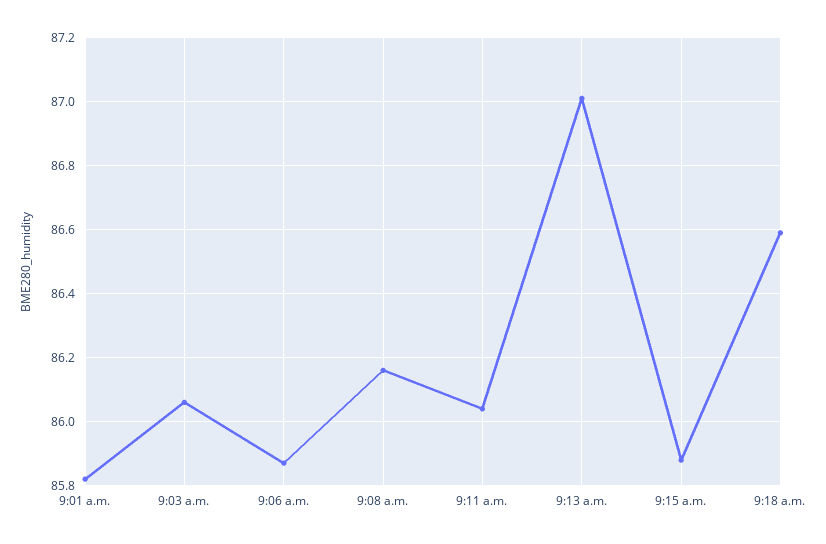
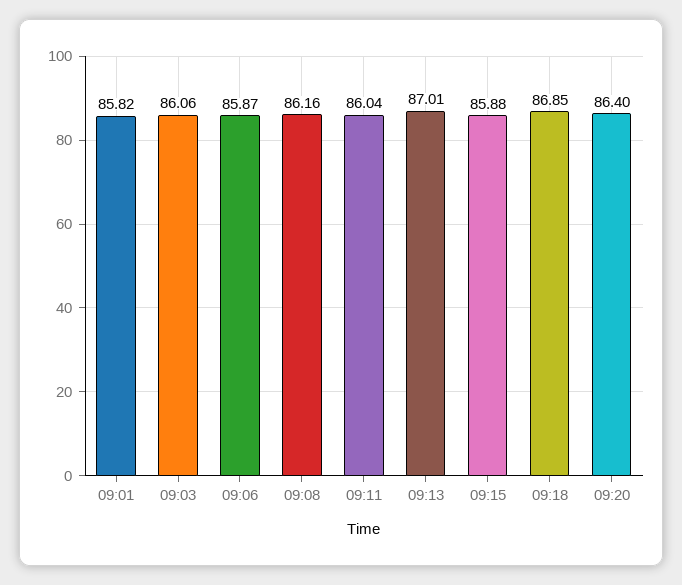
9:18 a.m.: 86.6 -> 86.85
09:20: none -> 86.4

